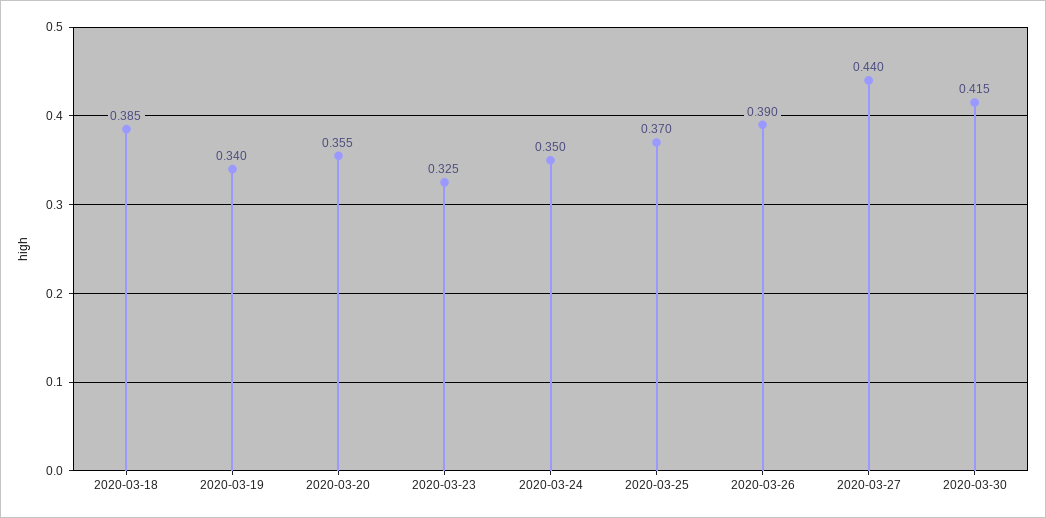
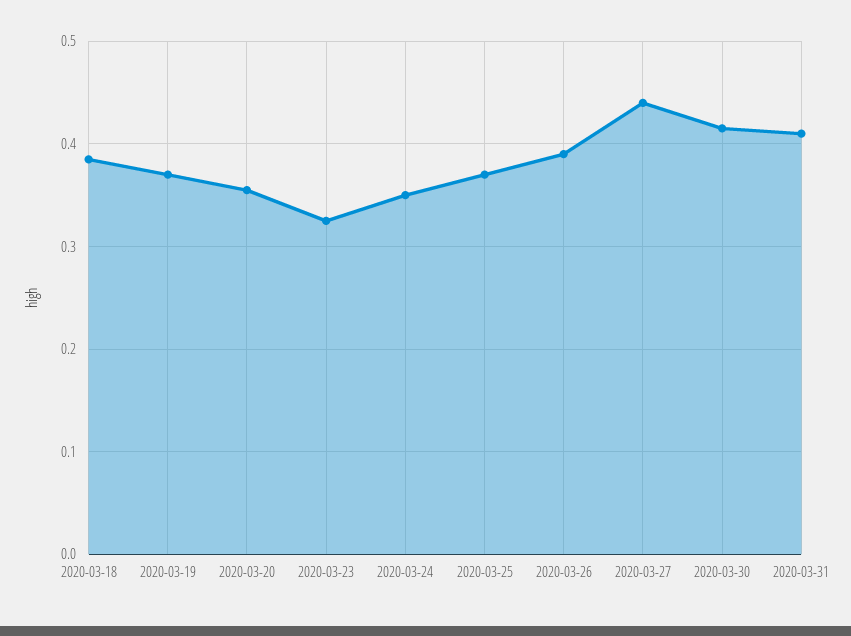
2020-03-19: 0.34 -> 0.37
2020-03-31: none -> 0.41

